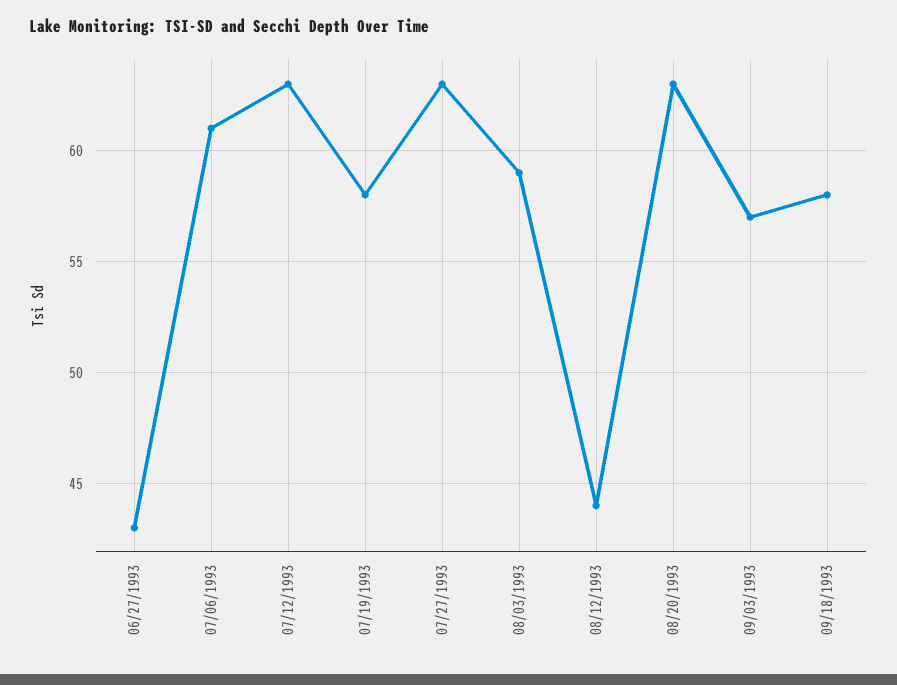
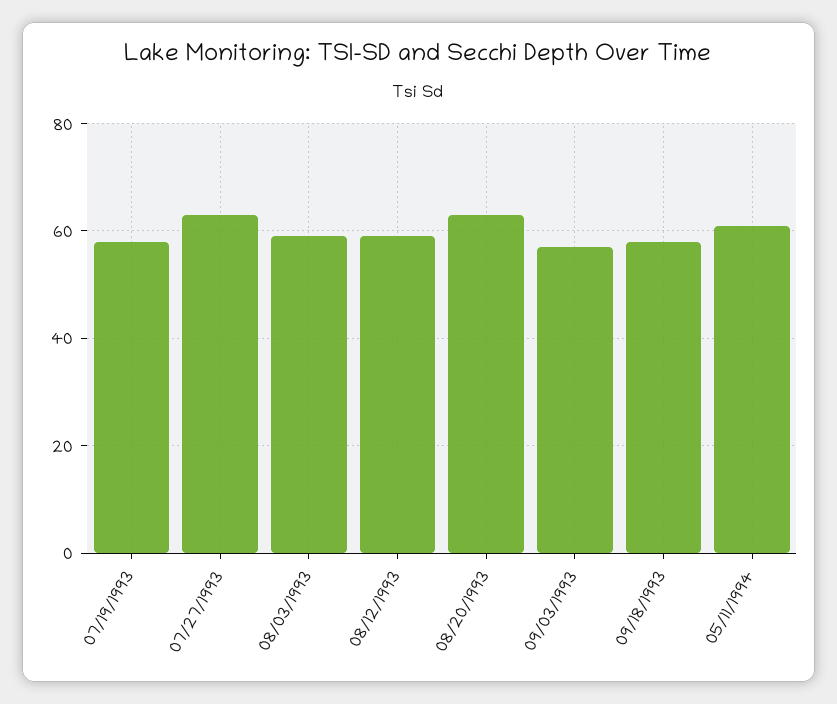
06/27/1993: 43 -> none
07/06/1993: 61 -> none
07/12/1993: 63 -> none
08/12/1993: 44 -> 60
05/11/1994: none -> 60

